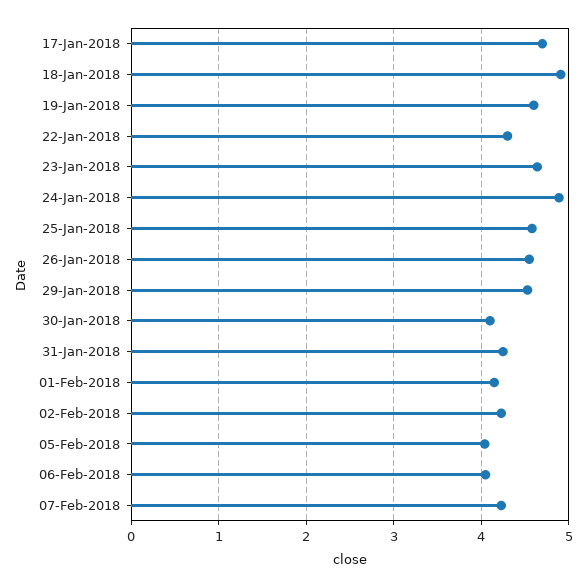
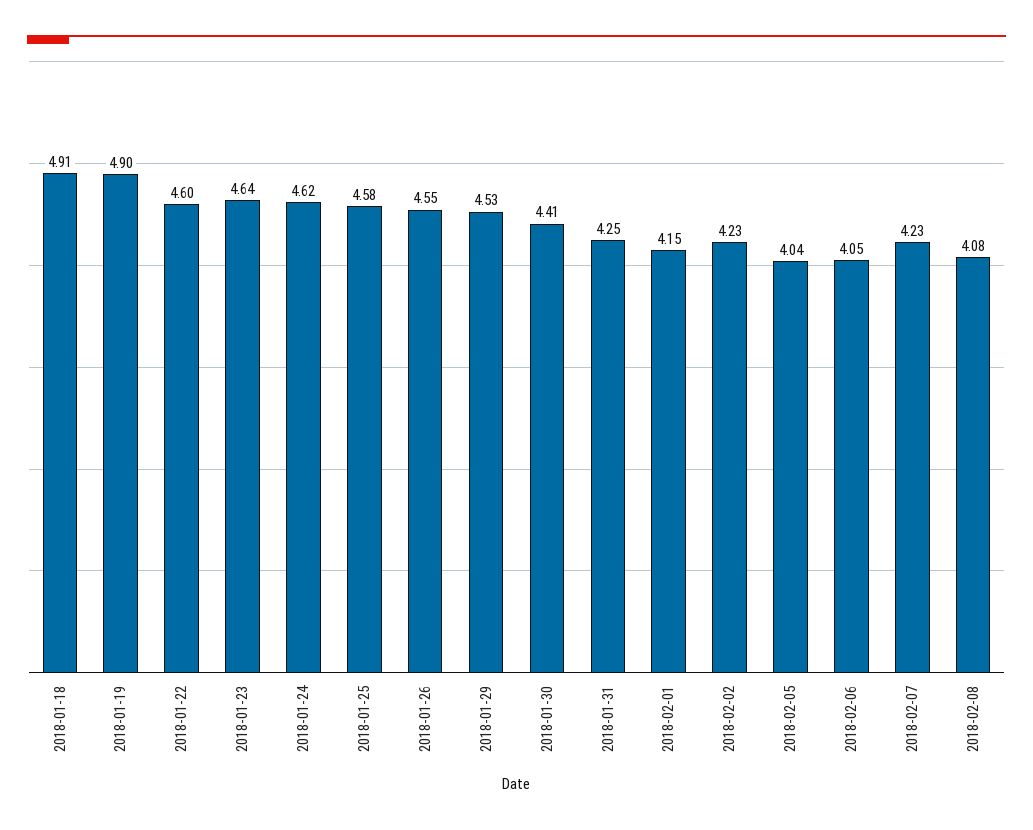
17-Jan-2018: 4.7 -> none
19-Jan-2018: 4.6 -> 4.9
22-Jan-2018: 4.3 -> 4.6
24-Jan-2018: 4.9 -> 4.62
30-Jan-2018: 4.1 -> 4.41
2018-02-08: none -> 4.08

